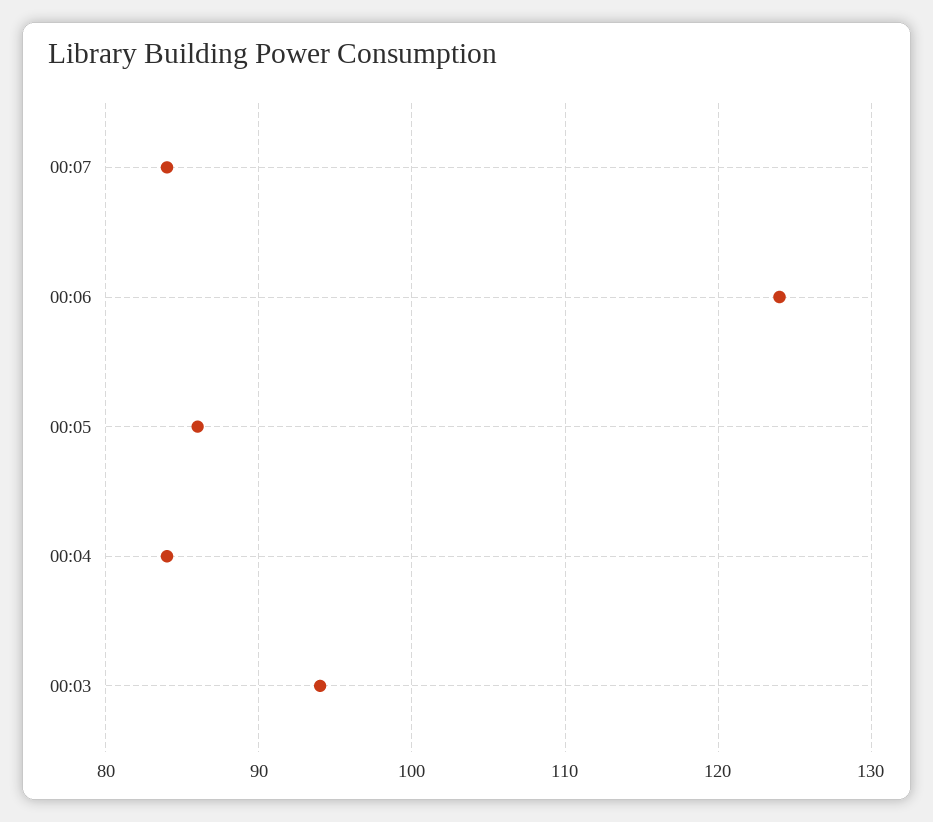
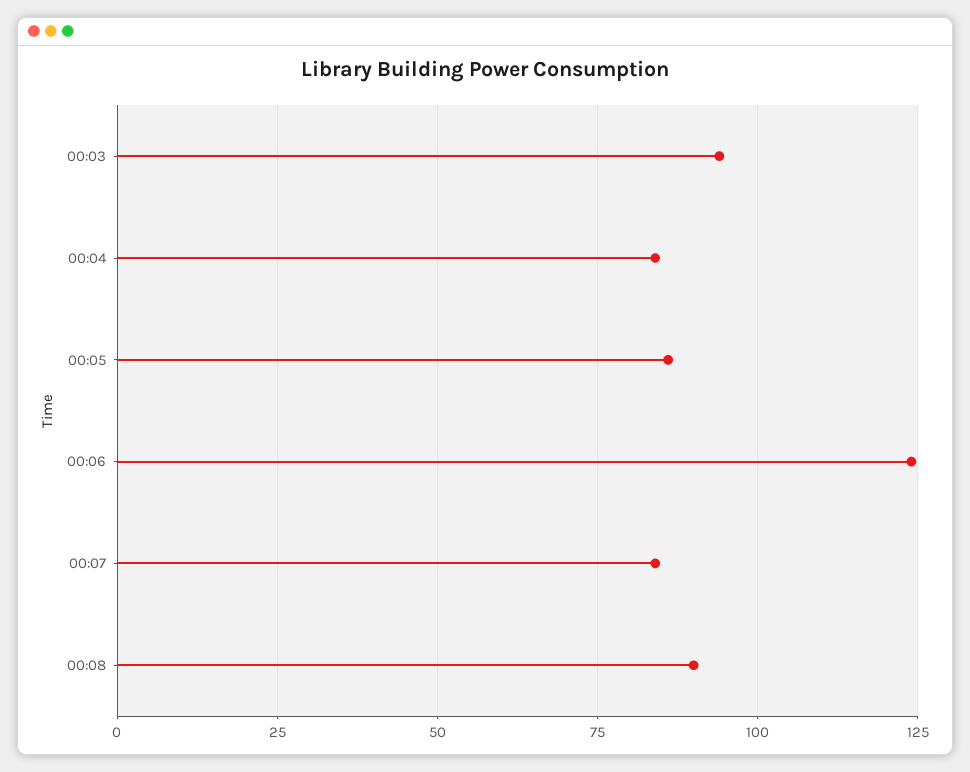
00:08: none -> 90

